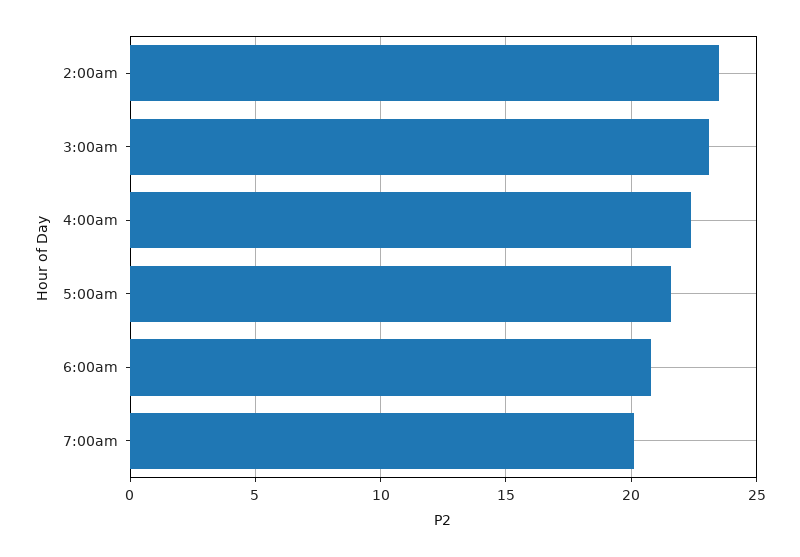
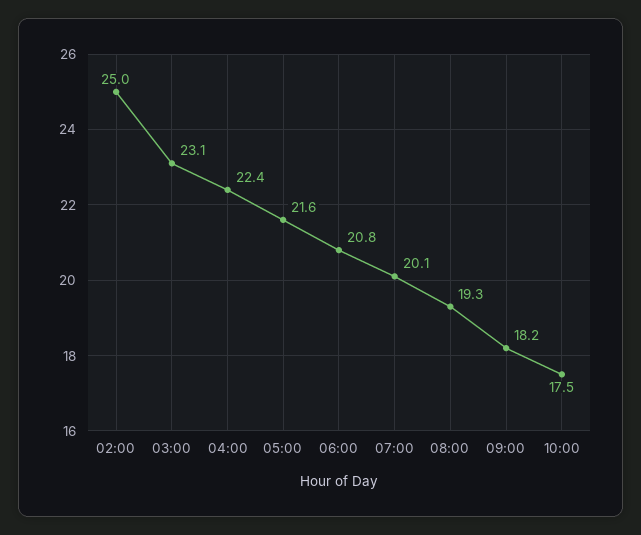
2:00am: 23.5 -> 25
08:00: none -> 19.3
09:00: none -> 18.2
10:00: none -> 17.5

